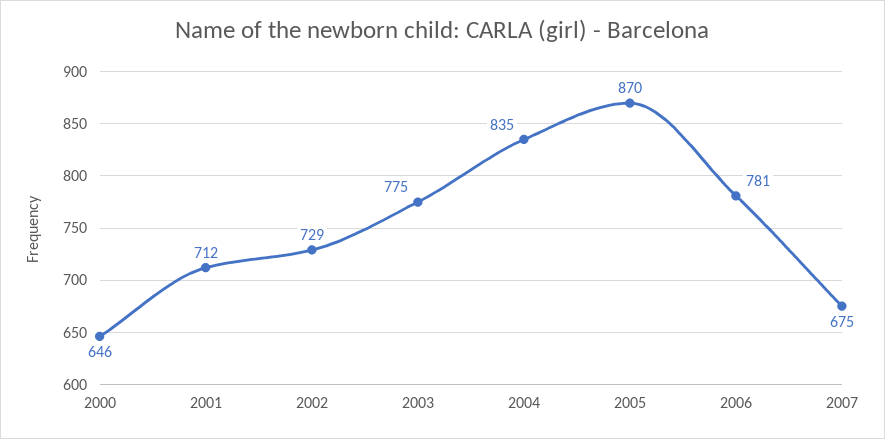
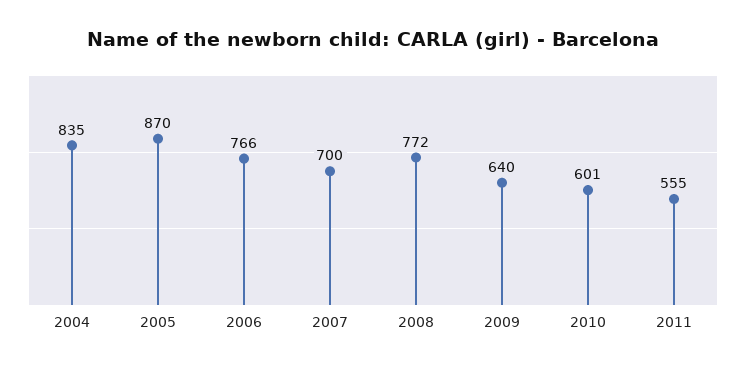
2000: 646 -> none
2001: 712 -> none
2002: 729 -> none
2003: 775 -> none
2006: 781 -> 766
2007: 675 -> 700
2008: none -> 772
2009: none -> 640
2010: none -> 601
2011: none -> 555

